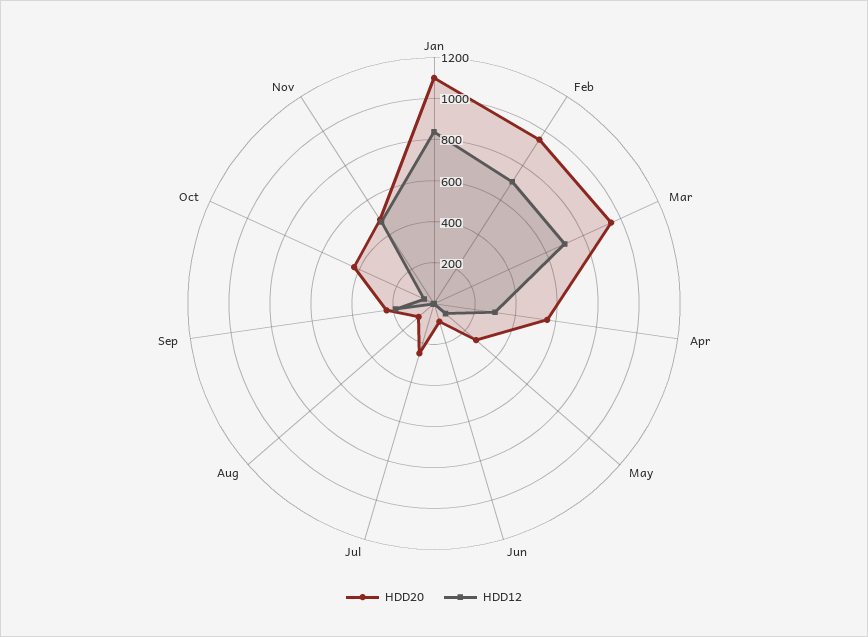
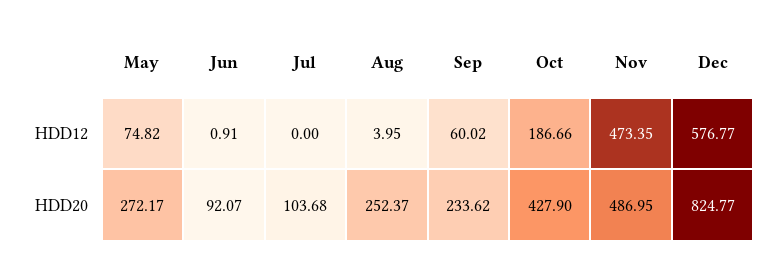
HDD20, Jan: 1100 -> none
HDD12, Jan: 850 -> none
HDD20, Feb: 950 -> none
HDD12, Feb: 700 -> none
HDD20, Mar: 950 -> none
HDD12, Mar: 700 -> none
HDD20, Apr: 550 -> none
HDD12, Apr: 300 -> none
HDD20, Jul: 250 -> 103.68
HDD20, Aug: 100 -> 252.37
HDD12, Sep: 200 -> 60.02
HDD12, Oct: 50 -> 186.66
HDD12, Dec: none -> 576.77
HDD20, Dec: none -> 824.77

